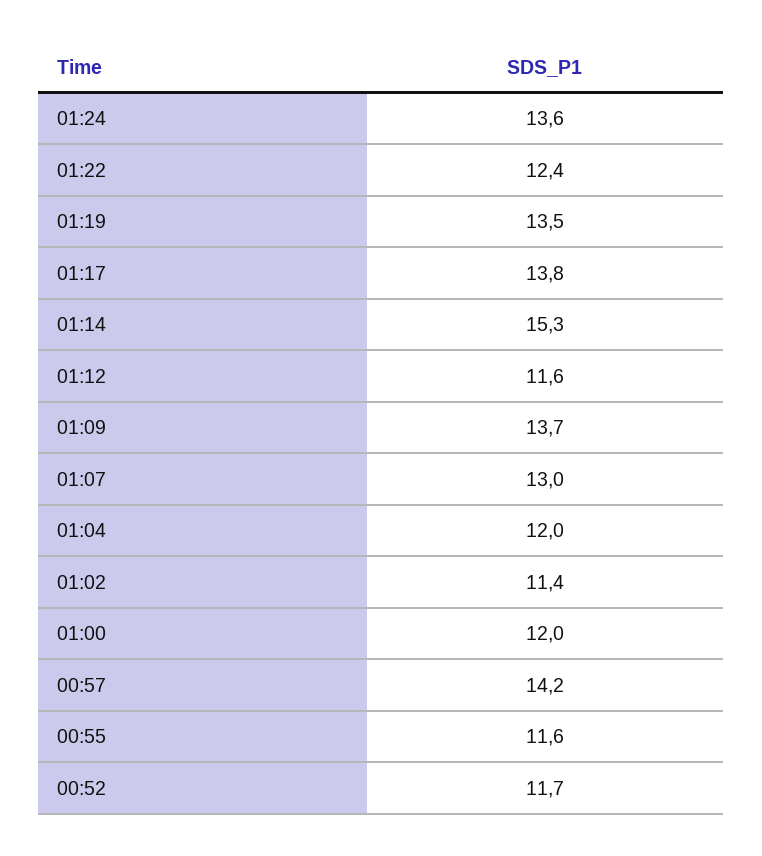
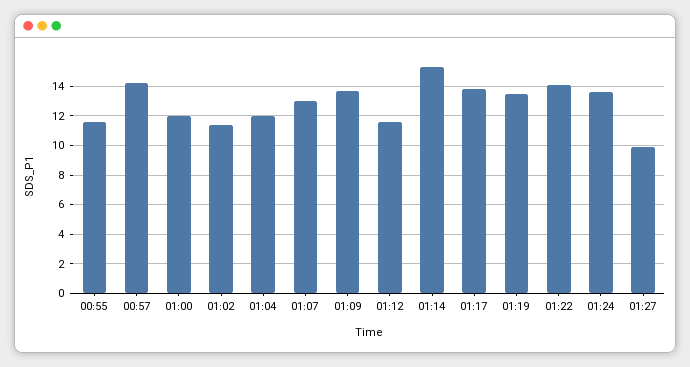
01:22: 12.4 -> 14
00:52: 11.7 -> none
01:27: none -> 10

